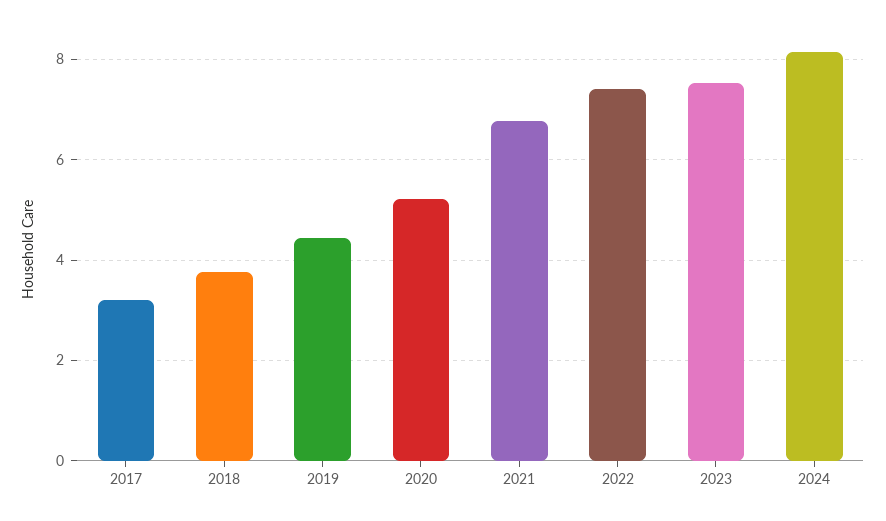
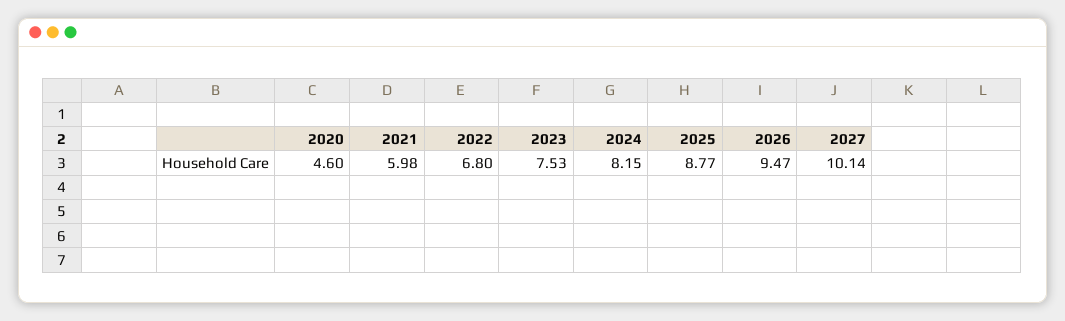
2017: 3.2 -> none
2018: 3.8 -> none
2019: 4.4 -> none
2020: 5.2 -> 4.6
2021: 6.8 -> 5.98
2022: 7.4 -> 6.8
2025: none -> 8.77
2026: none -> 9.47
2027: none -> 10.14

